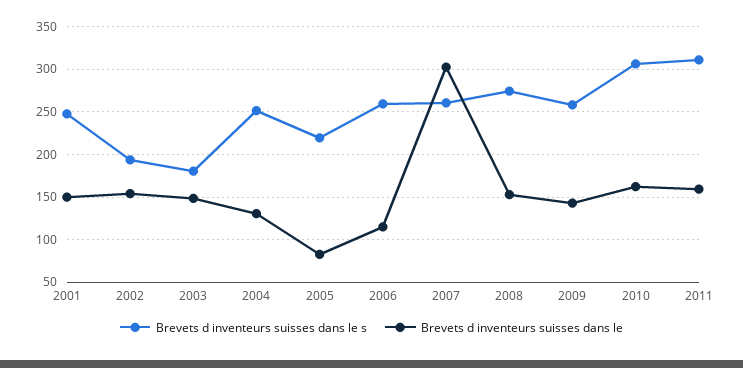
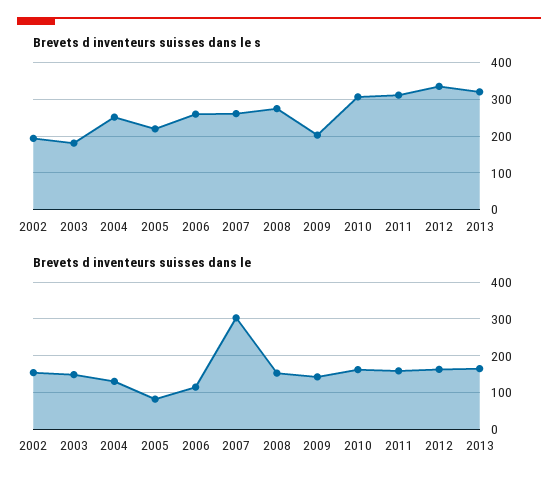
Brevets d inventeurs suisses dans le s, 2001: 250 -> none
Brevets d inventeurs suisses dans le, 2001: 150 -> none
Brevets d inventeurs suisses dans le s, 2009: 260 -> 200
Brevets d inventeurs suisses dans le s, 2012: none -> 340
Brevets d inventeurs suisses dans le s, 2013: none -> 320
Brevets d inventeurs suisses dans le, 2012: none -> 160
Brevets d inventeurs suisses dans le, 2013: none -> 160

